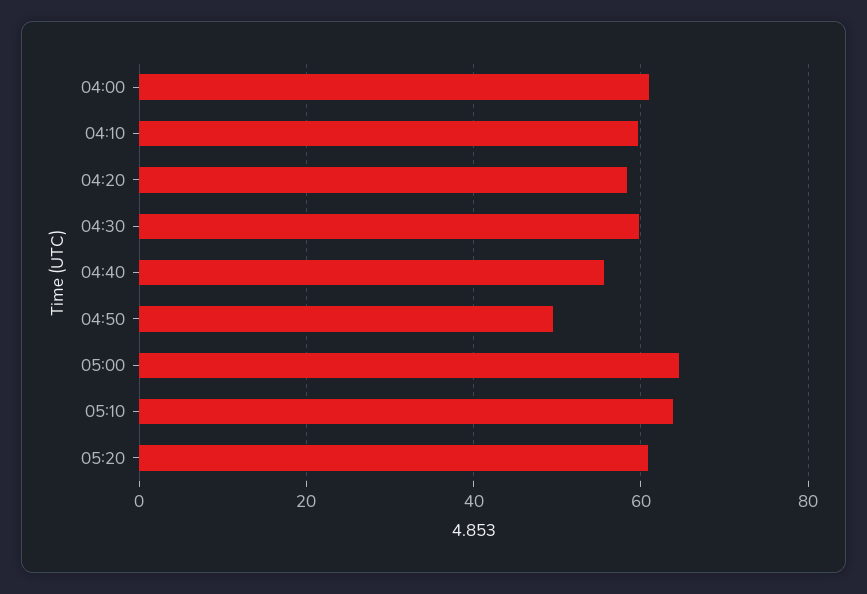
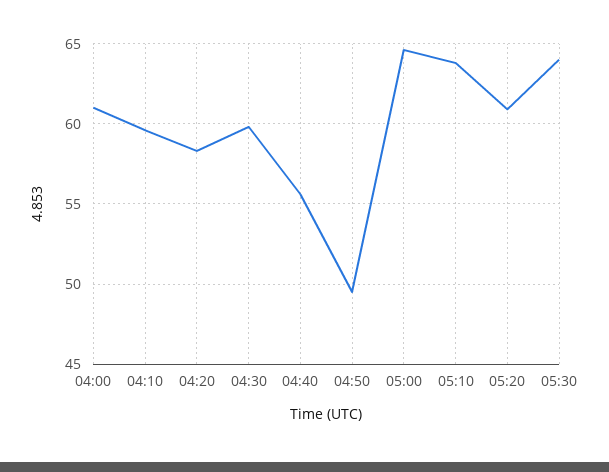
05:30: none -> 64

